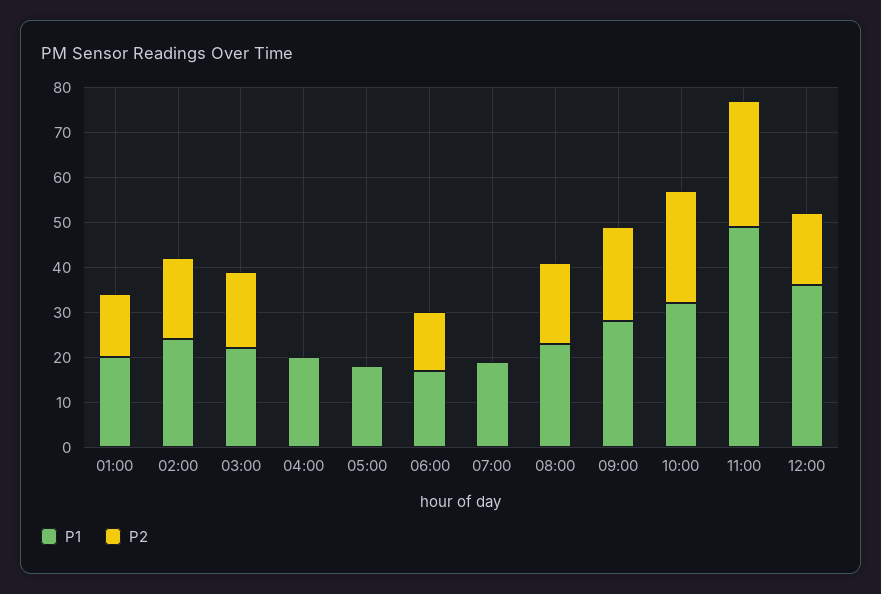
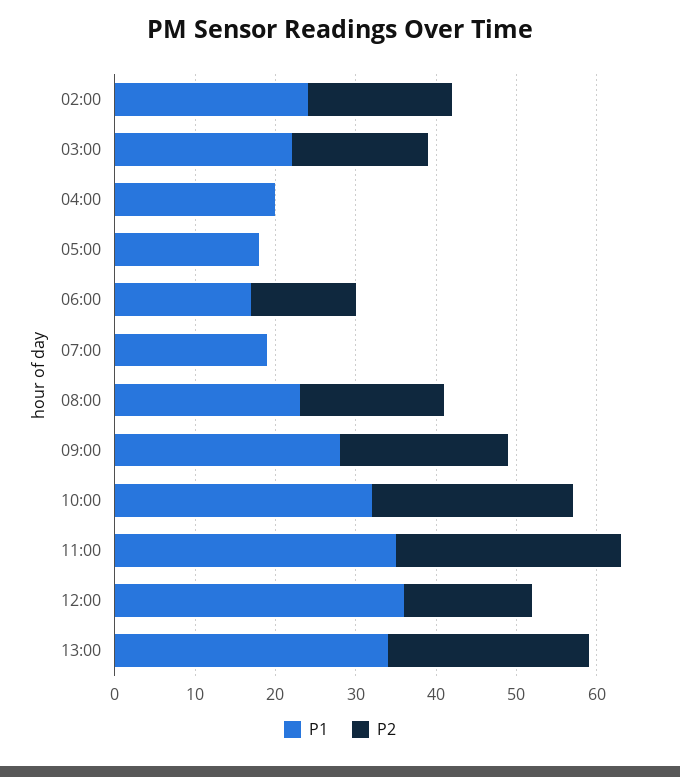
P1, 01:00: 20 -> none
P2, 01:00: 15 -> none
P1, 11:00: 50 -> 35
P1, 13:00: none -> 34
P2, 13:00: none -> 25

